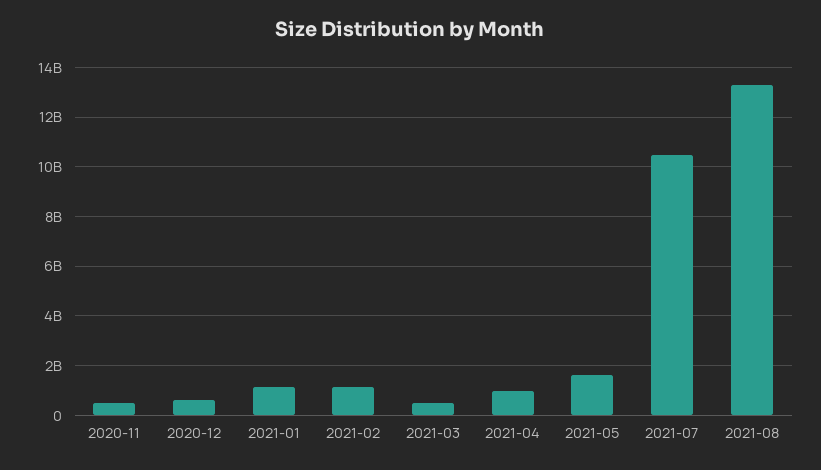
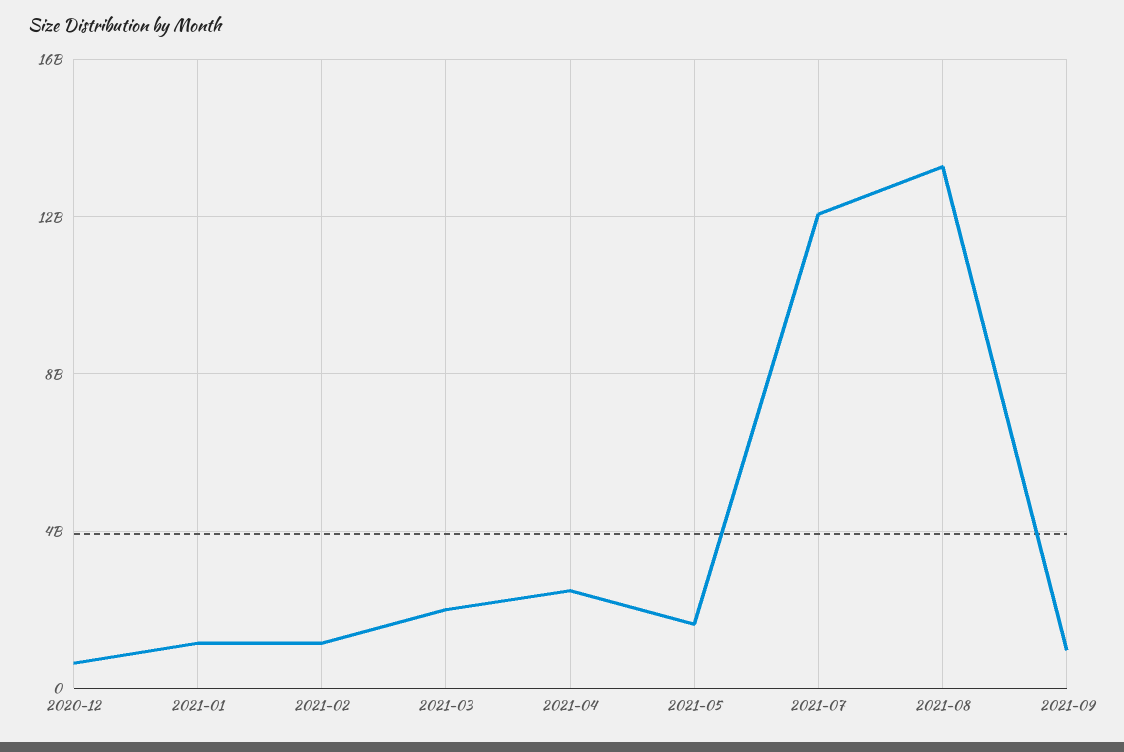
2020-11: 500000000 -> none
2021-03: 500000000 -> 2000000000
2021-04: 1000000000 -> 2500000000
2021-07: 10500000000 -> 12000000000
2021-09: none -> 1000000000

